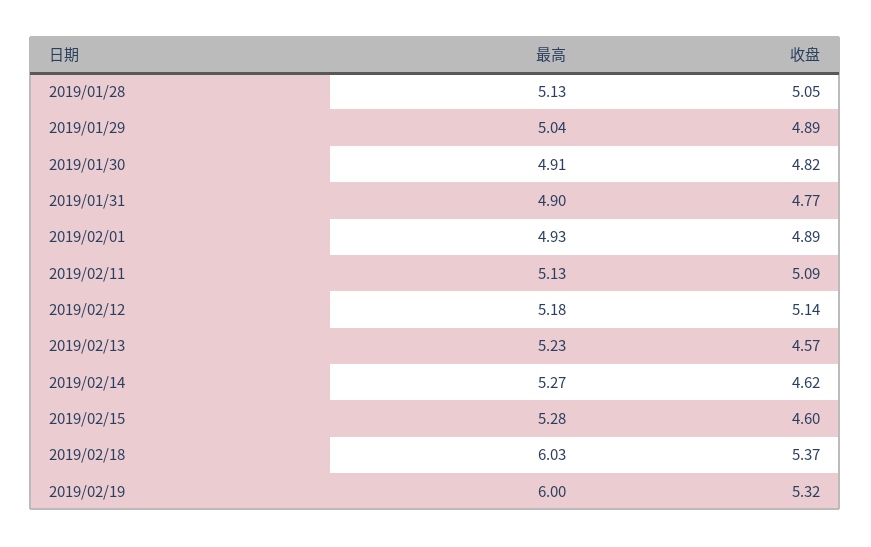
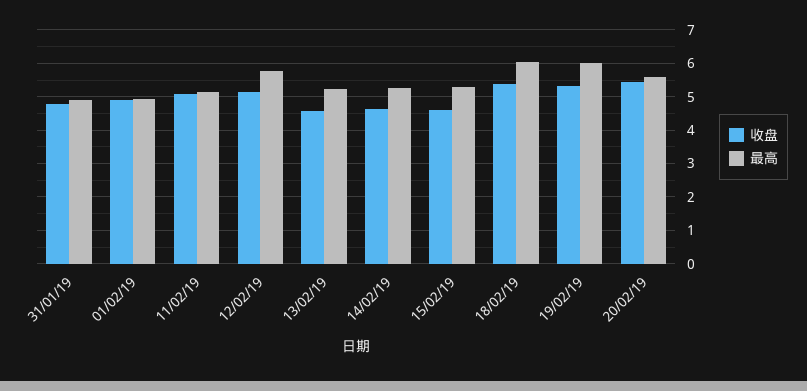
最高, 2019/01/28: 5.13 -> none
收盘, 2019/01/28: 5.05 -> none
最高, 2019/01/29: 5.04 -> none
收盘, 2019/01/29: 4.89 -> none
最高, 2019/01/30: 4.91 -> none
收盘, 2019/01/30: 4.82 -> none
最高, 2019/02/12: 5.18 -> 5.8
收盘, 20/02/19: none -> 5.4
最高, 20/02/19: none -> 5.6

